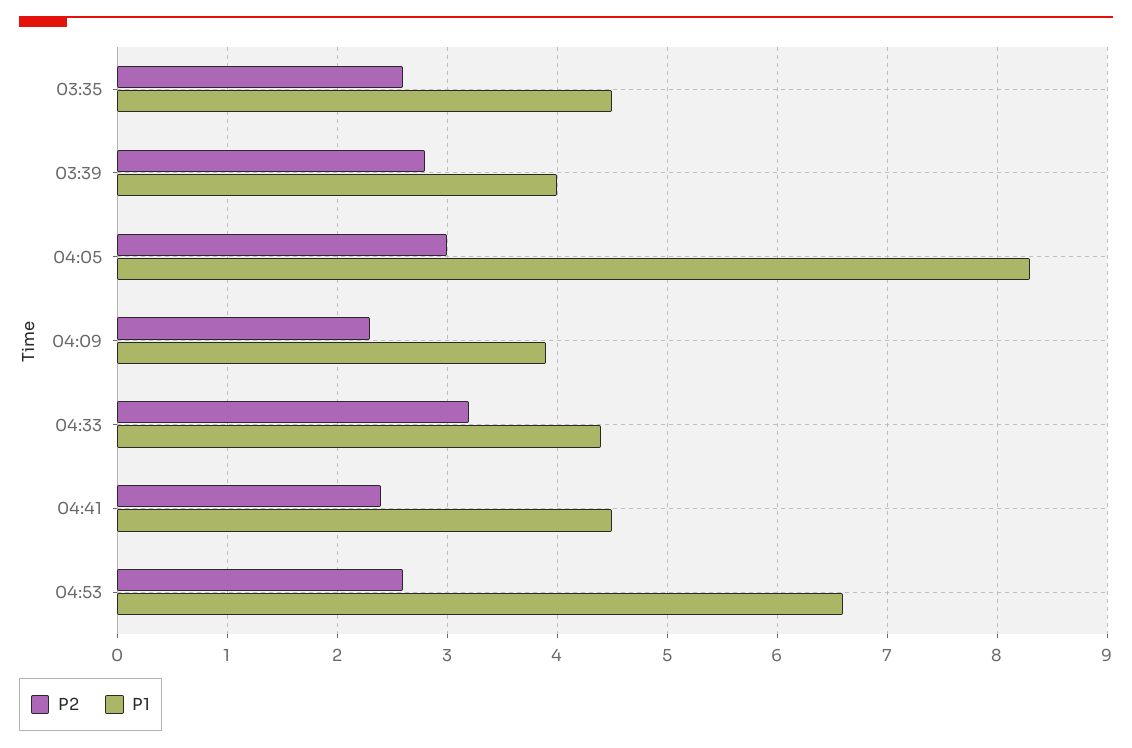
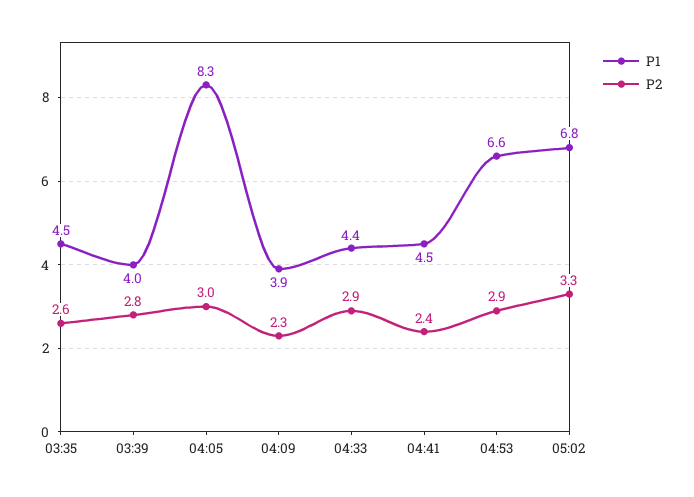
P2, 04:33: 3.2 -> 2.9
P2, 04:53: 2.6 -> 2.9
P1, 05:02: none -> 6.8
P2, 05:02: none -> 3.3

